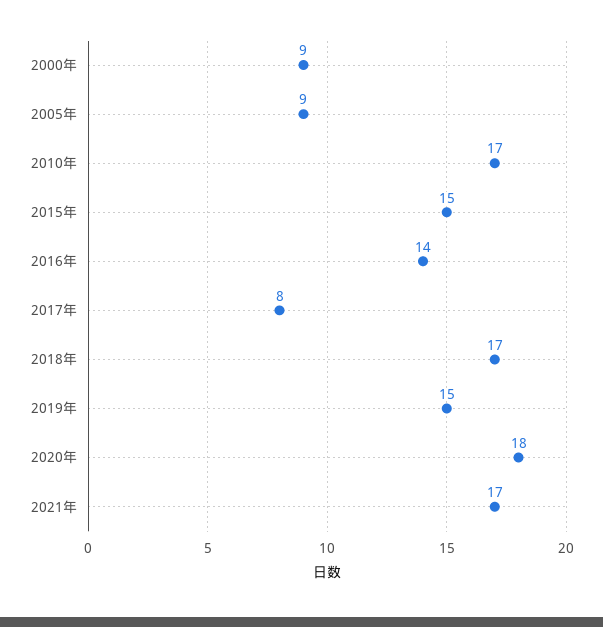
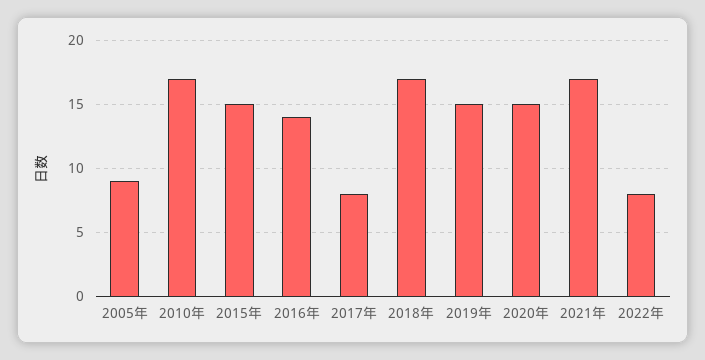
2000年: 9 -> none
2020年: 18 -> 15
2022年: none -> 8

